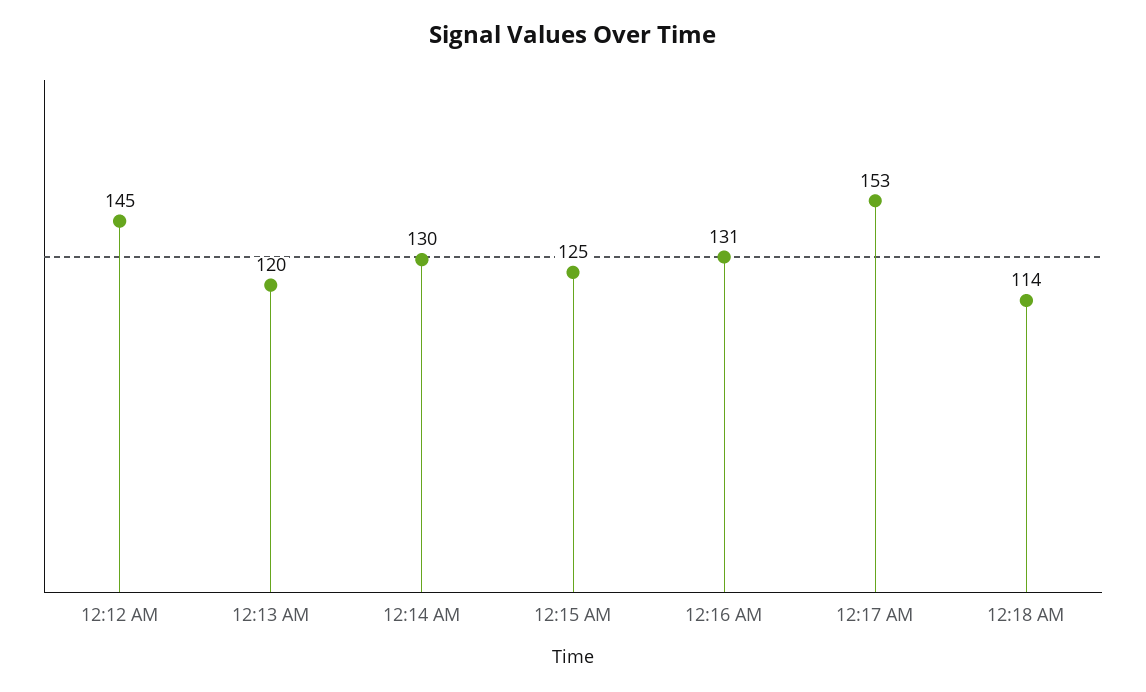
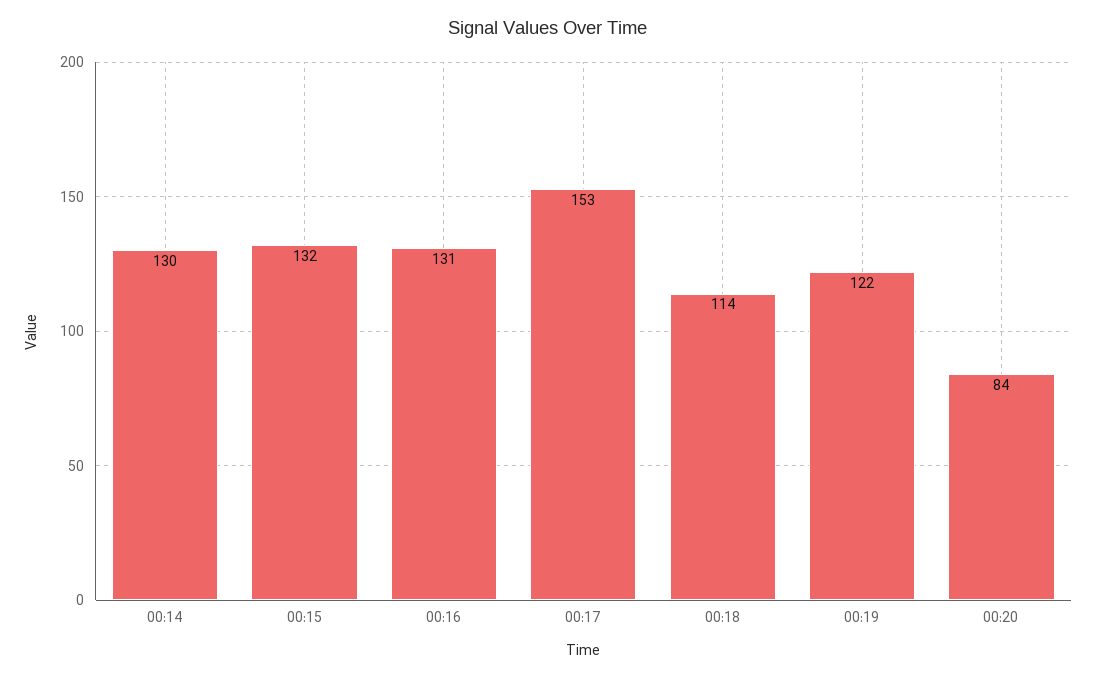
12:12 AM: 145 -> none
12:13 AM: 120 -> none
12:15 AM: 125 -> 132
00:19: none -> 122
00:20: none -> 84

